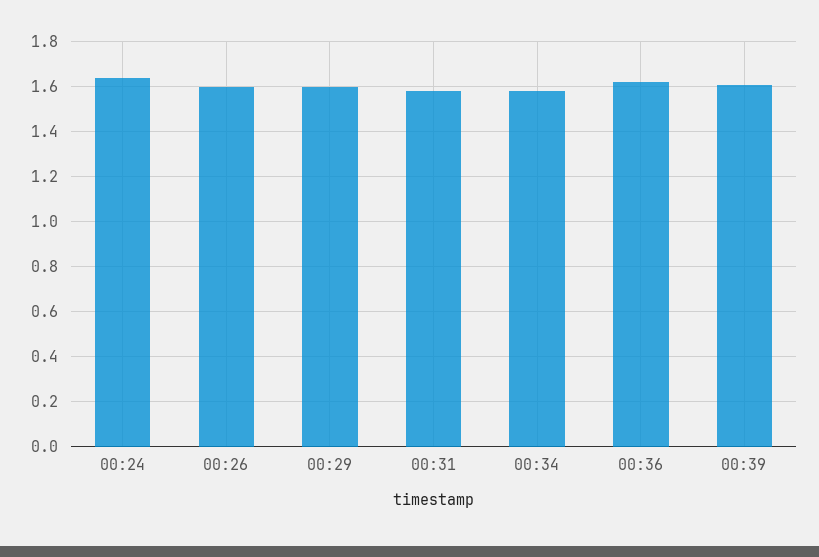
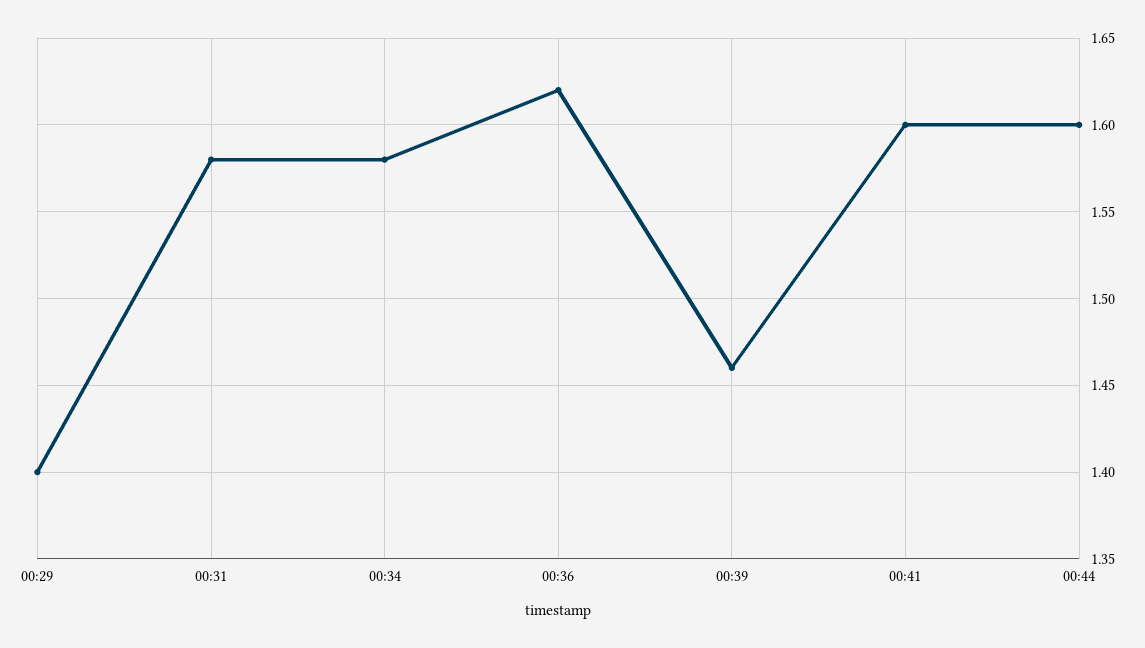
00:24: 1.65 -> none
00:26: 1.6 -> none
00:29: 1.6 -> 1.4
00:39: 1.6 -> 1.46
00:41: none -> 1.6
00:44: none -> 1.6

